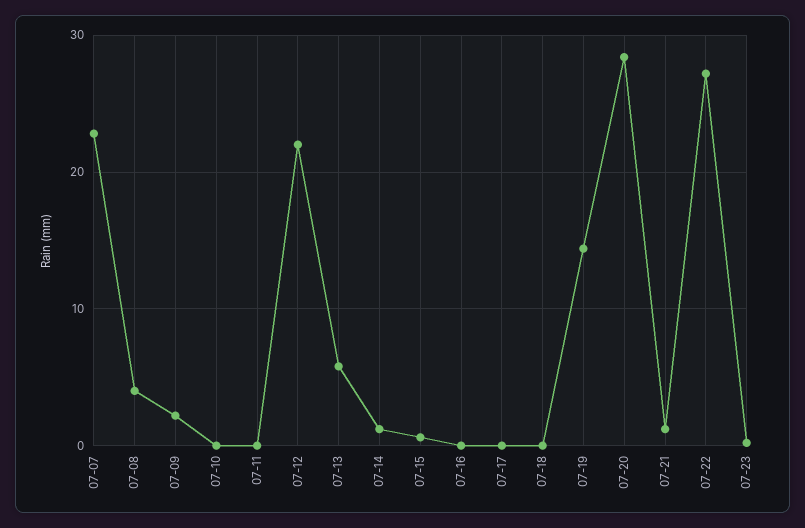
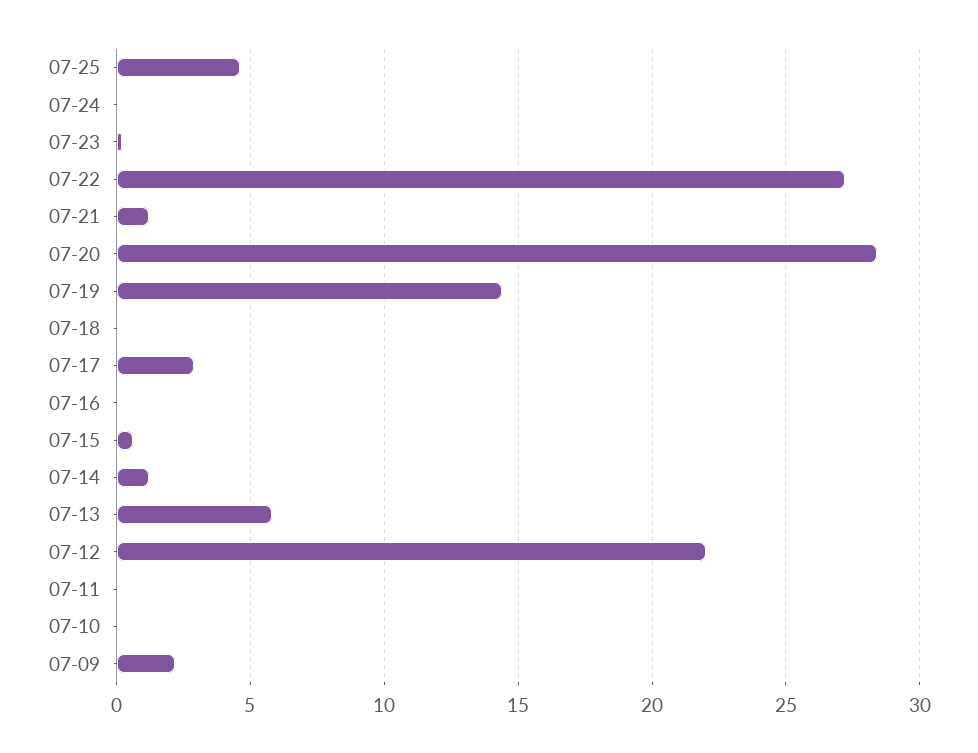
07-07: 23 -> none
07-08: 4 -> none
07-17: 0 -> 3
07-25: none -> 4.5
07-24: none -> 0

